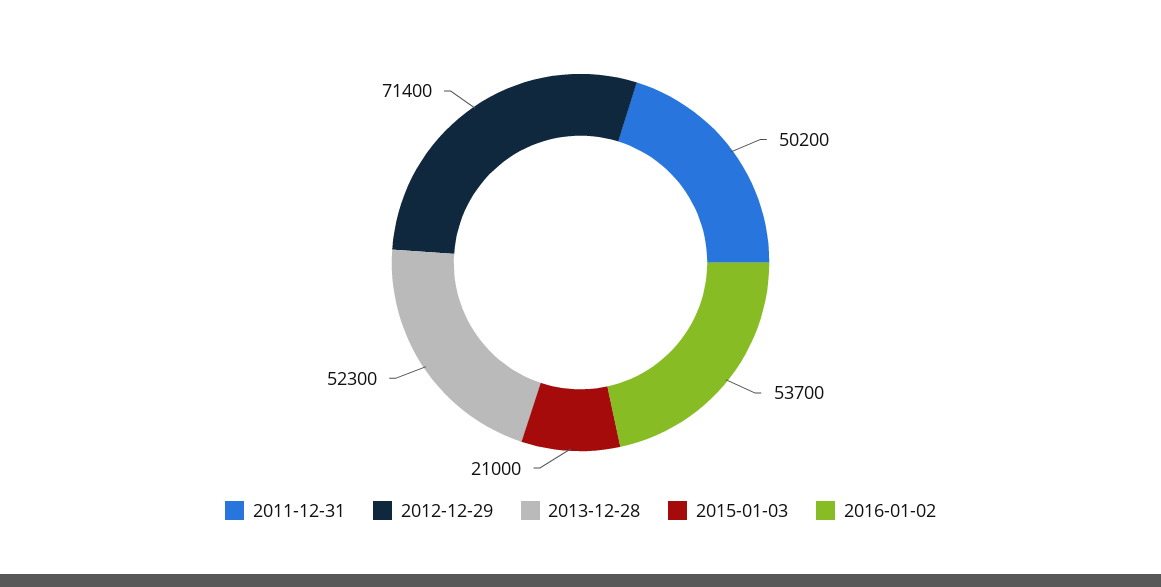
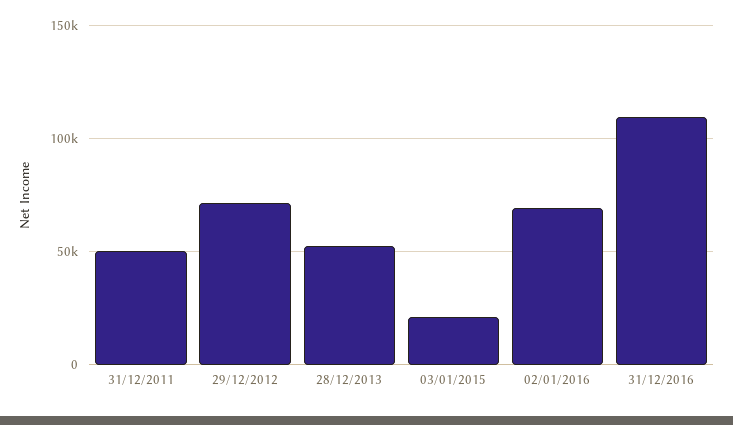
2016-01-02: 53700 -> 70000
31/12/2016: none -> 110000

